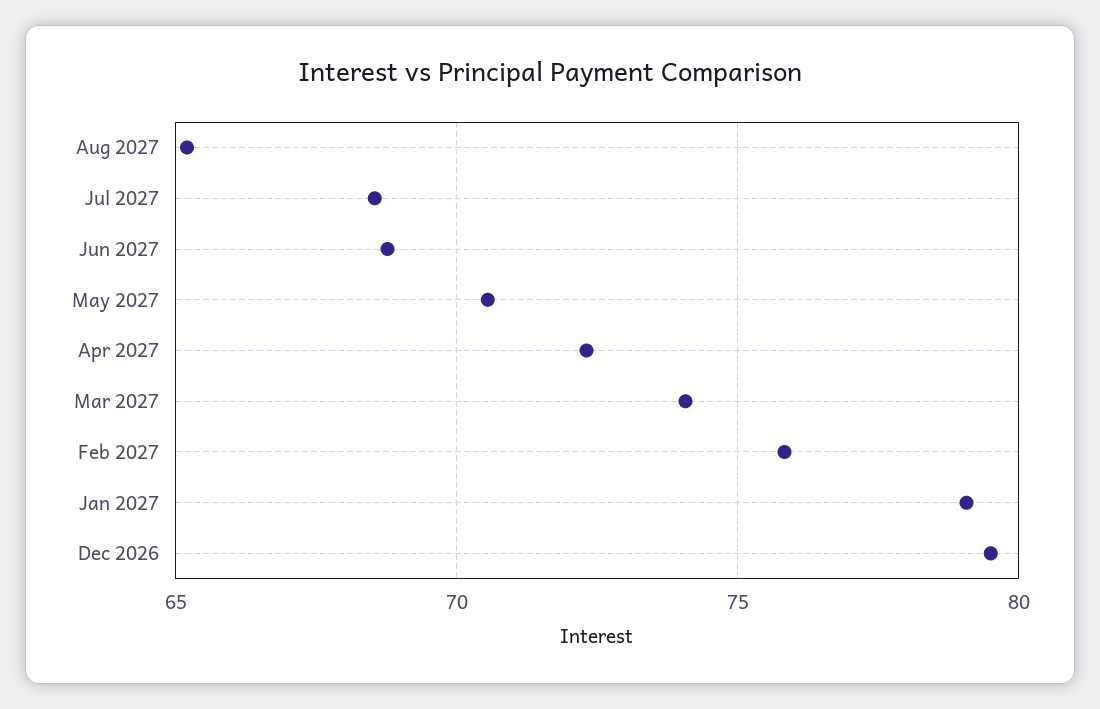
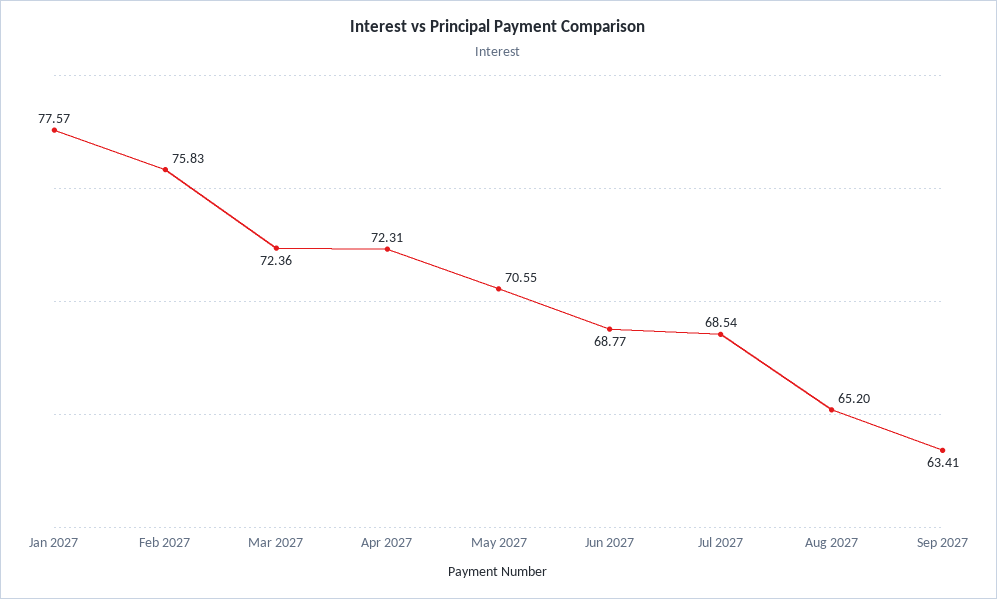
Mar 2027: 74 -> 72.36
Jan 2027: 79 -> 77.57
Dec 2026: 79.5 -> none
Sep 2027: none -> 63.41

